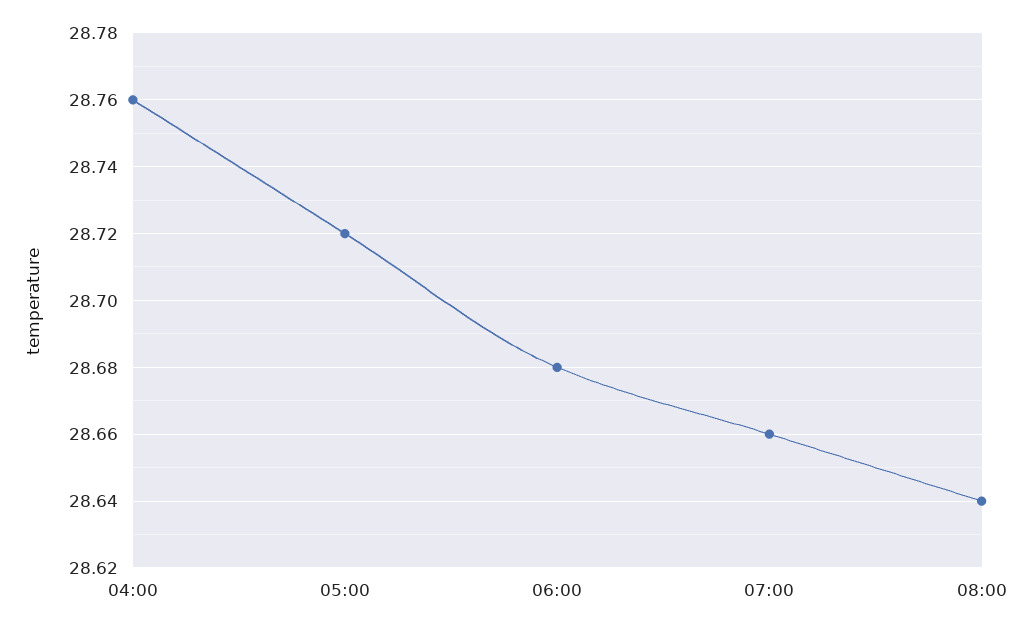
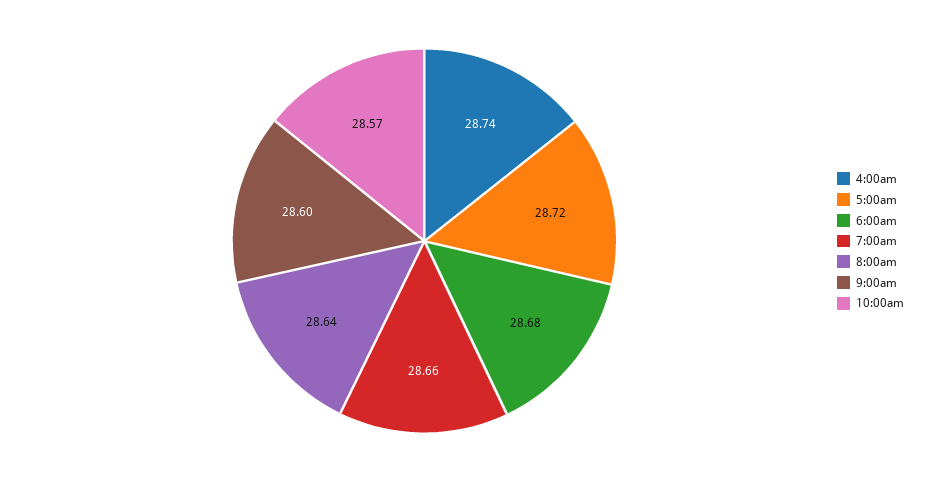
04:00: 28.76 -> 28.74
9:00am: none -> 28.6
10:00am: none -> 28.57

